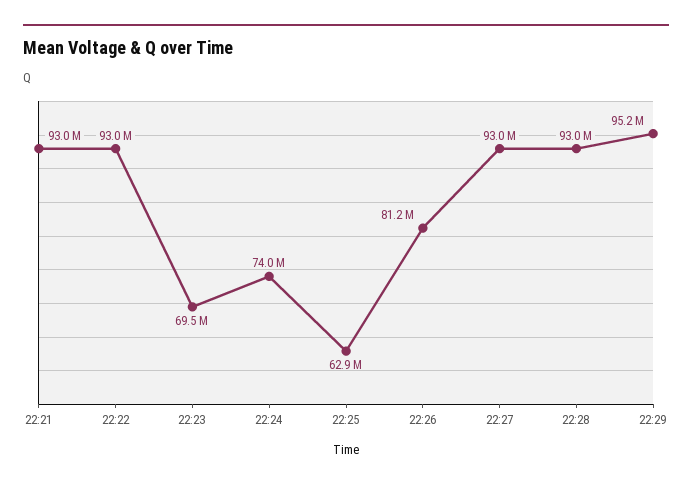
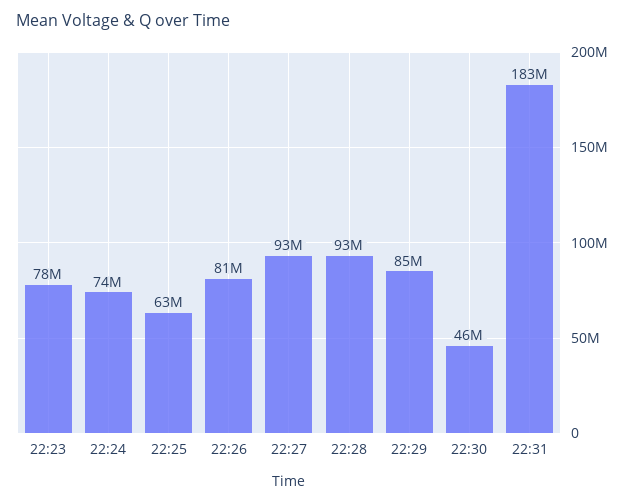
22:21: 93000000 -> none
22:22: 93000000 -> none
22:23: 69500000 -> 78000000
22:29: 95200000 -> 85000000
22:30: none -> 46000000
22:31: none -> 183000000

